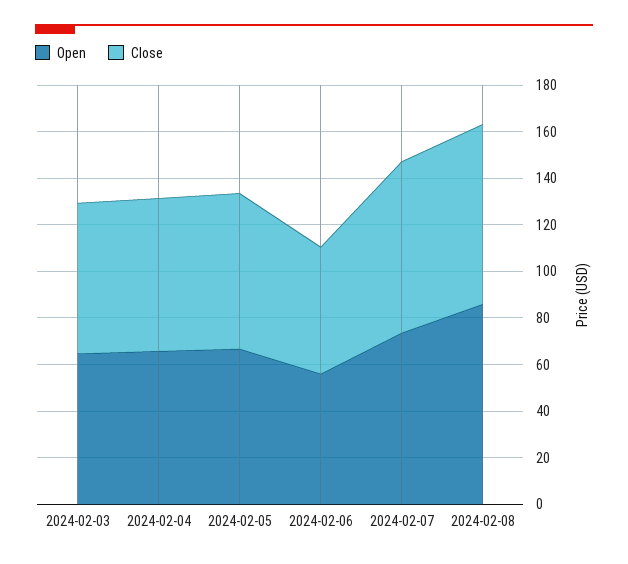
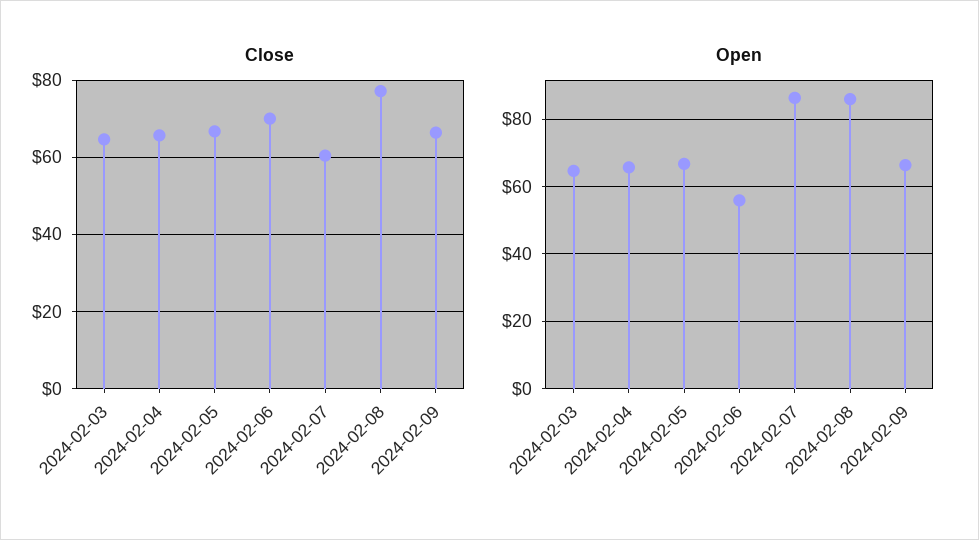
Close, 2024-02-06: 55 -> 70
Open, 2024-02-07: 75 -> 86
Close, 2024-02-07: 75 -> 60
Close, 2024-02-09: none -> 66
Open, 2024-02-09: none -> 66

